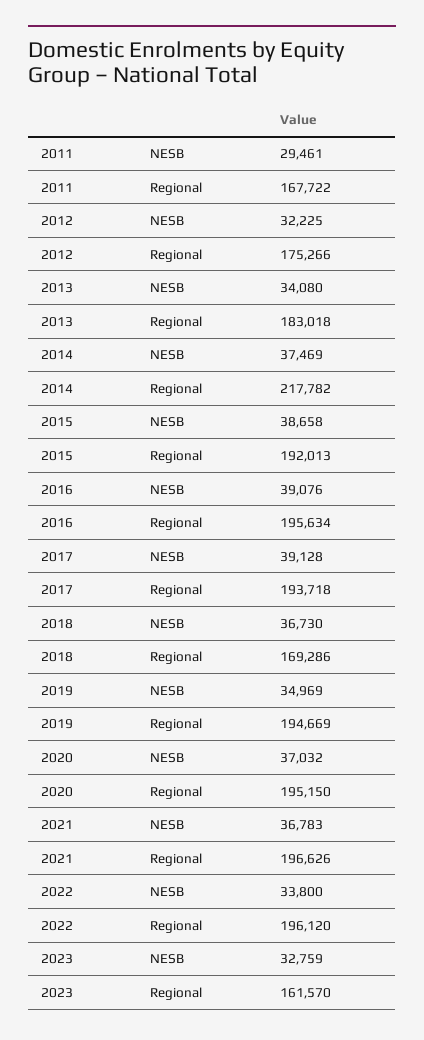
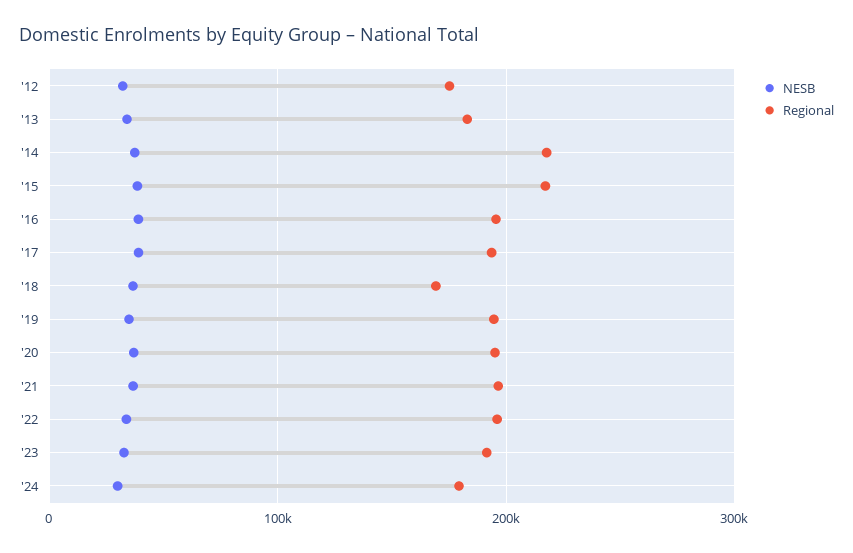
NESB, 2011: 29461 -> none
Regional, 2011: 167722 -> none
Regional, 2015: 192013 -> 220000
Regional, 2023: 161570 -> 190000
NESB, '24: none -> 30000
Regional, '24: none -> 180000

